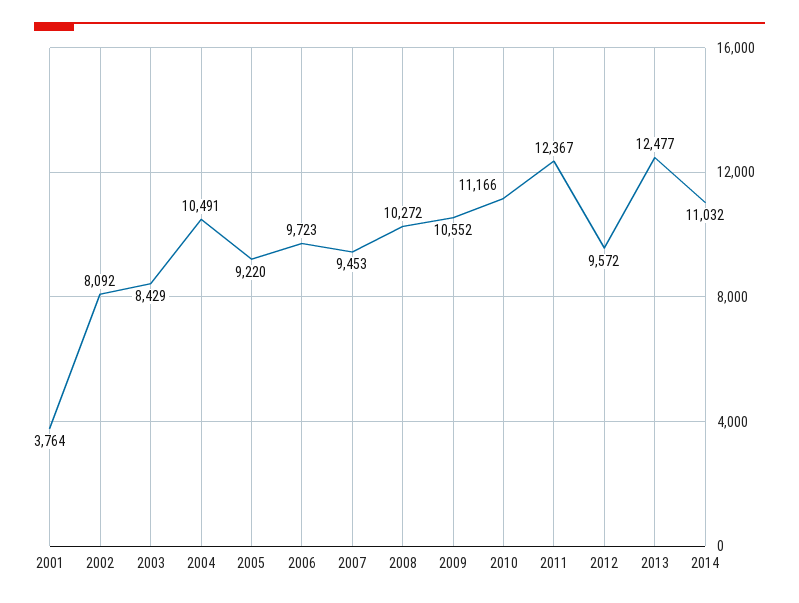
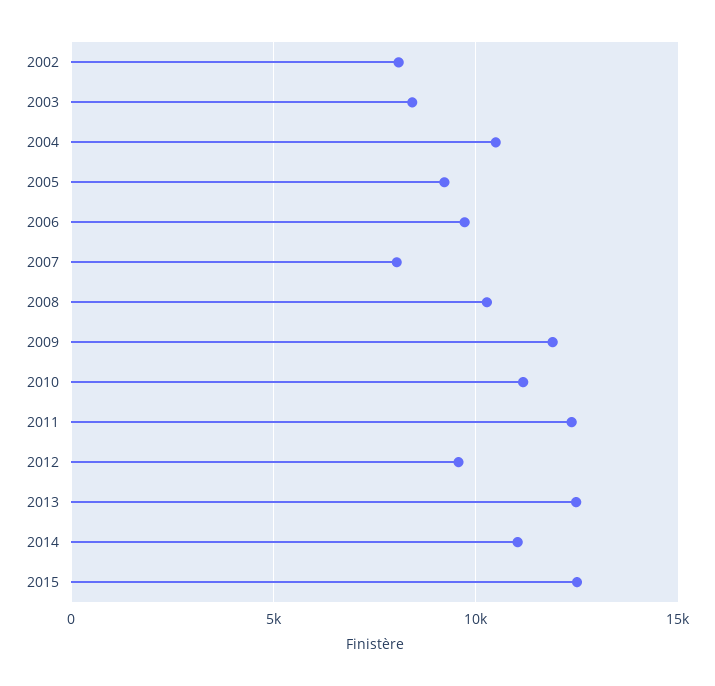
2001: 3764 -> none
2007: 9453 -> 8000
2009: 10552 -> 12000
2015: none -> 12500

